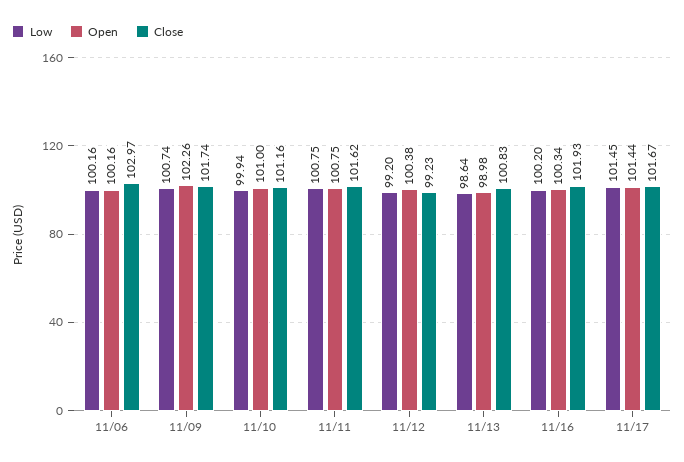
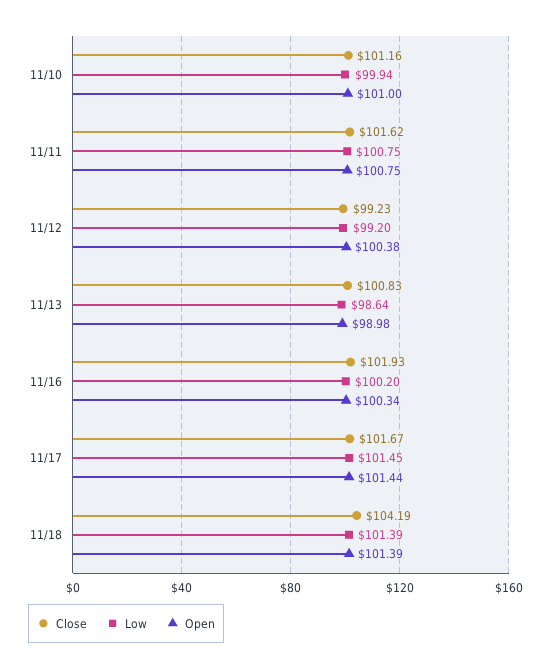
Low, 11/06: 100.16 -> none
Open, 11/06: 100.16 -> none
Close, 11/06: 102.97 -> none
Low, 11/09: 100.74 -> none
Open, 11/09: 102.26 -> none
Close, 11/09: 101.74 -> none
Close, 11/18: none -> 104.19
Low, 11/18: none -> 101.39
Open, 11/18: none -> 101.39

